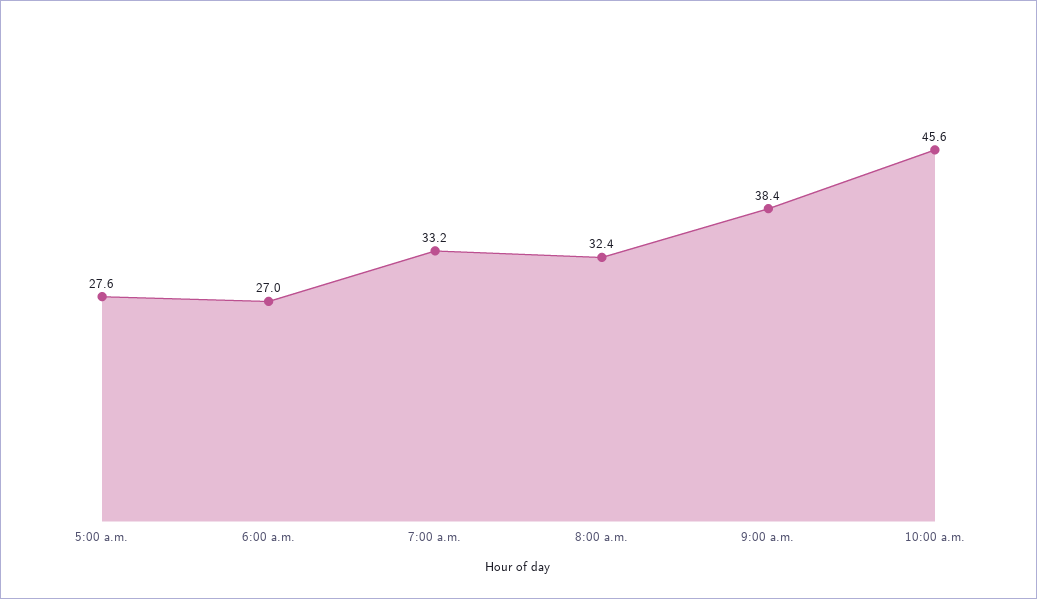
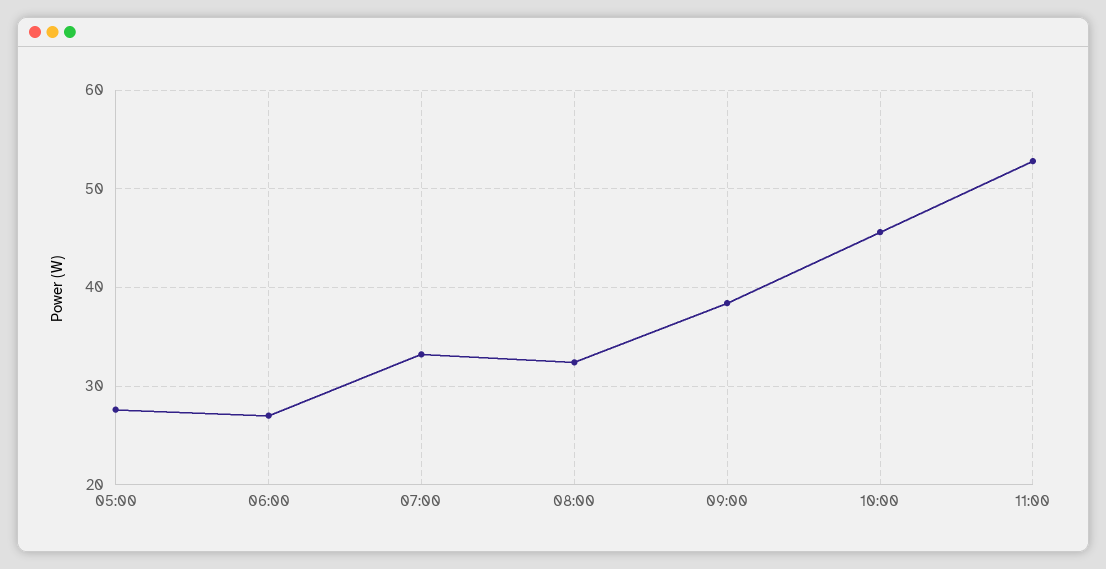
11:00: none -> 53

